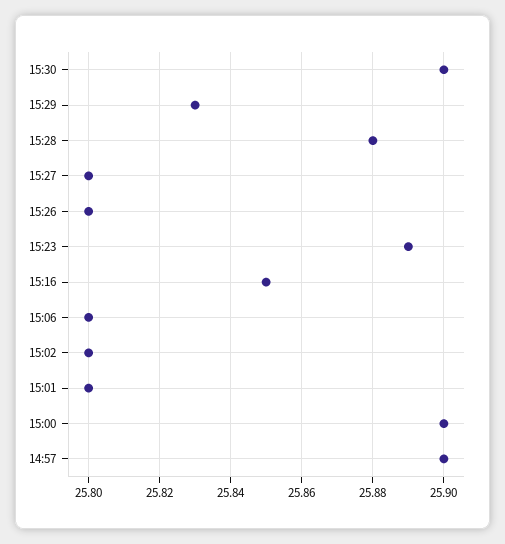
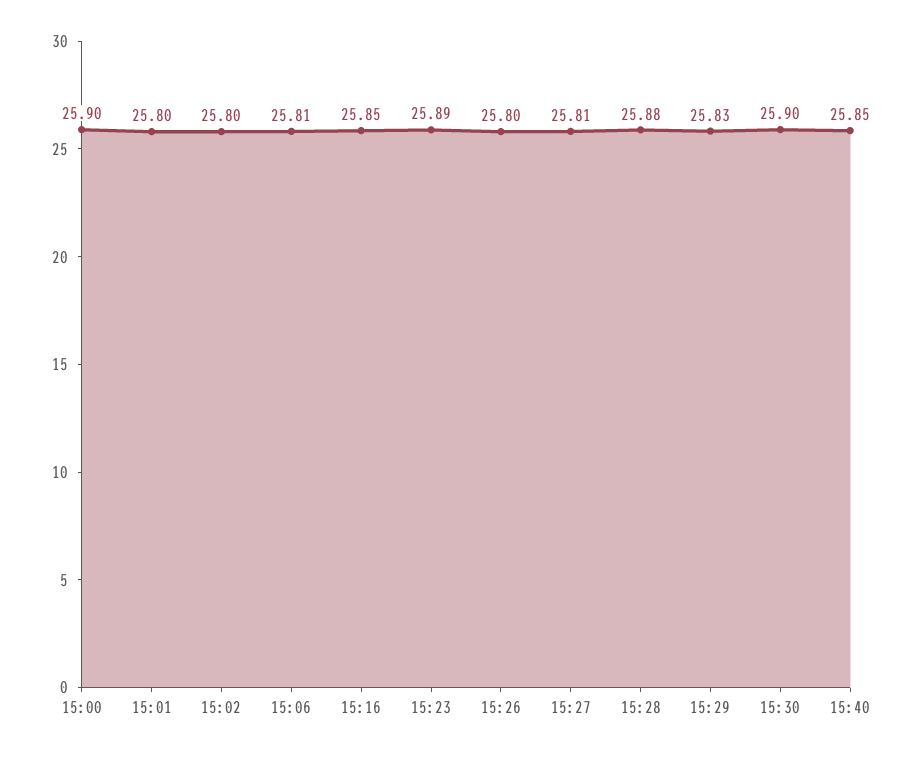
15:27: 25.8 -> 25.81
15:06: 25.8 -> 25.81
14:57: 25.9 -> none
15:40: none -> 25.85

